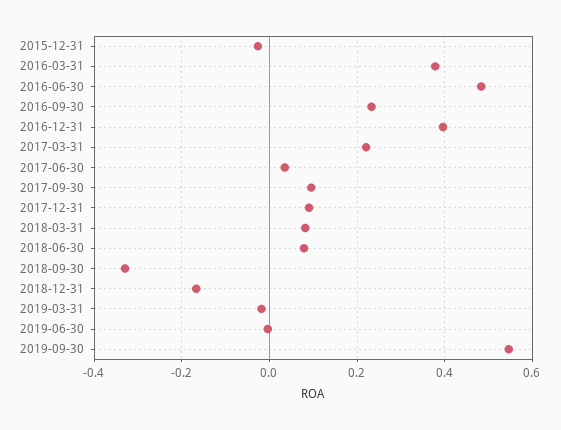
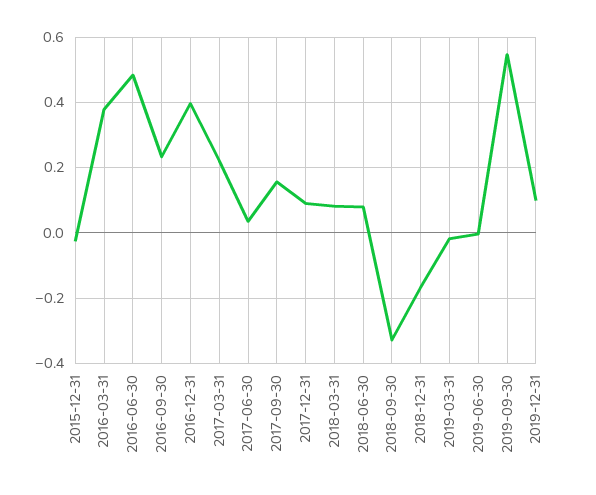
2017-09-30: 0.1 -> 0.16
2019-12-31: none -> 0.1

